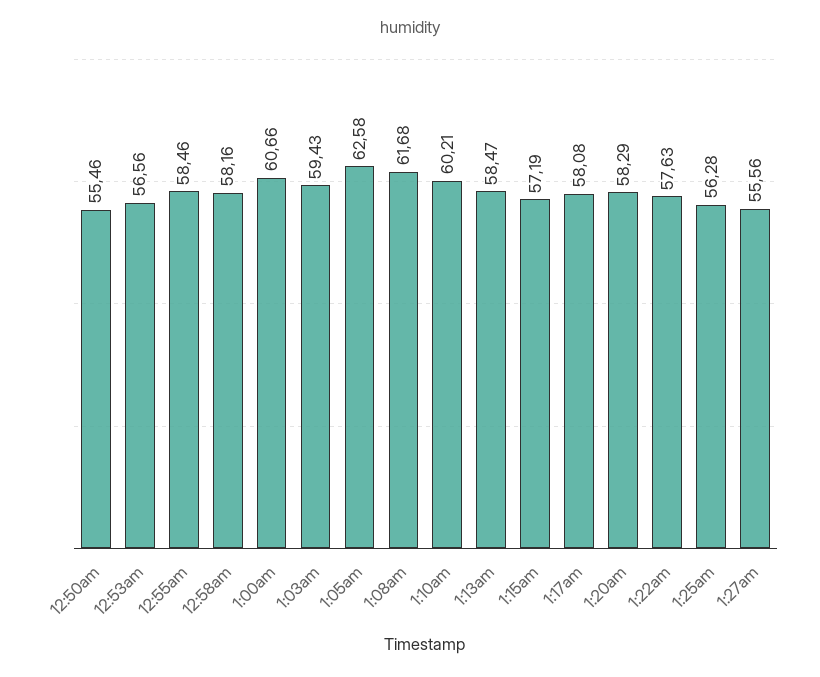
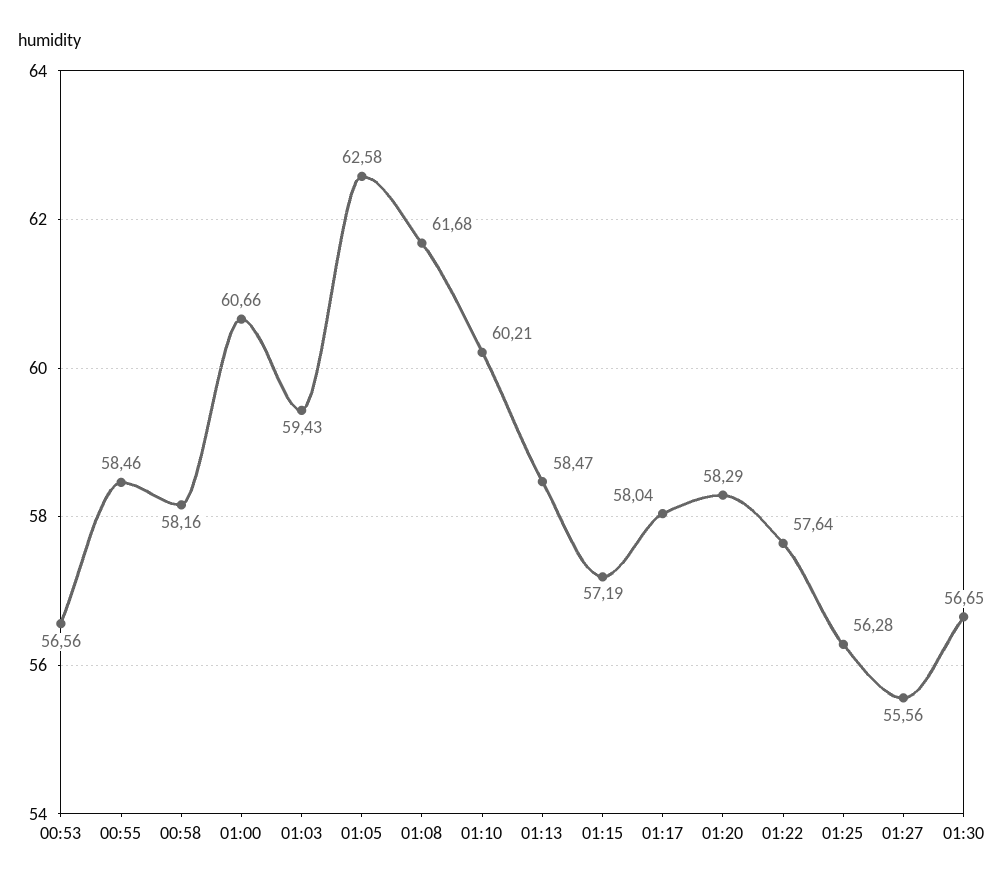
12:50am: 55.46 -> none
1:17am: 58.08 -> 58.04
1:22am: 57.63 -> 57.64
01:30: none -> 56.65

